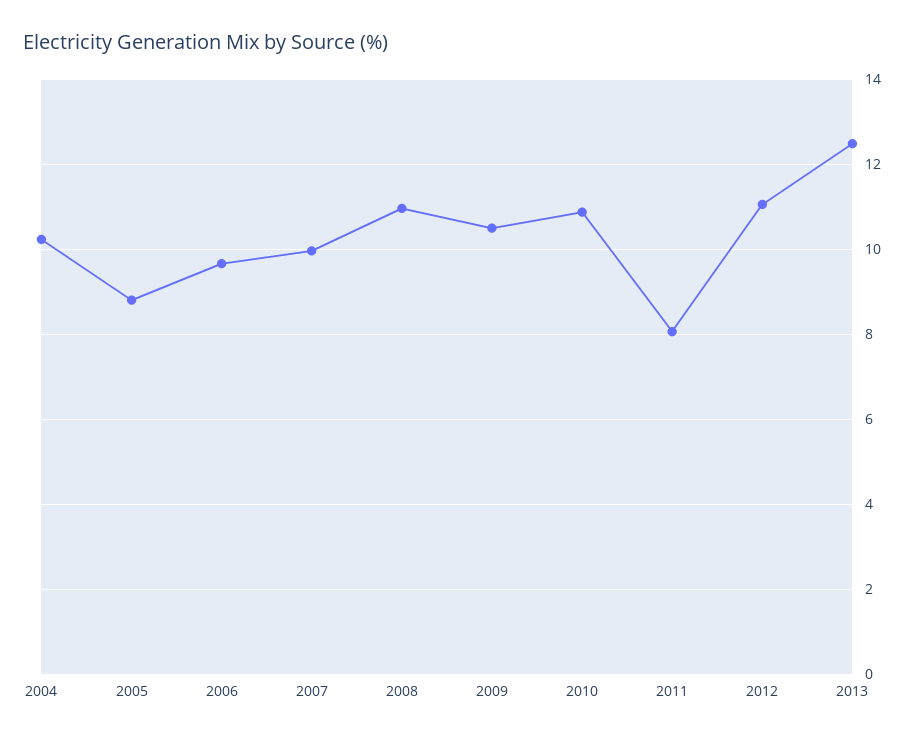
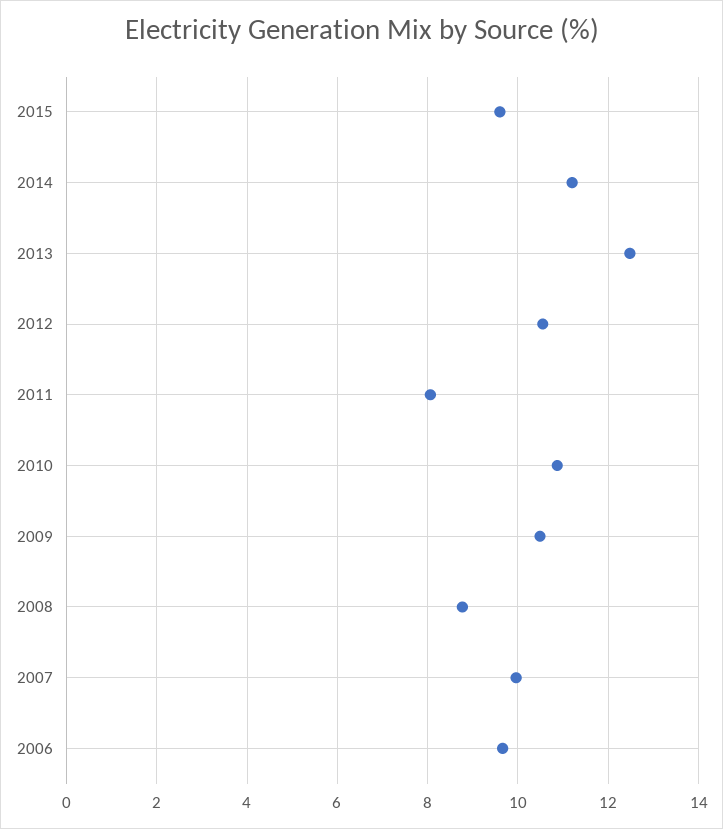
2004: 10.2 -> none
2005: 8.8 -> none
2008: 11 -> 8.8
2012: 11 -> 10.6
2015: none -> 9.6
2014: none -> 11.2

